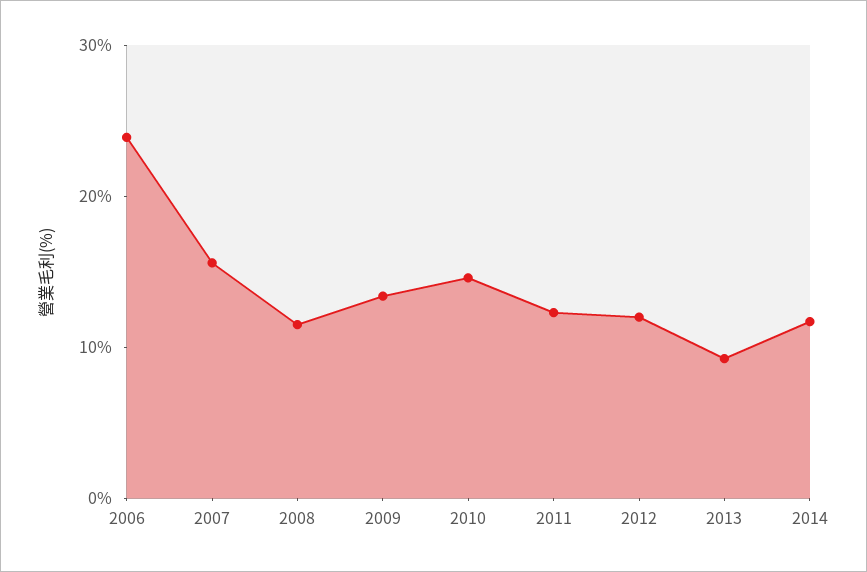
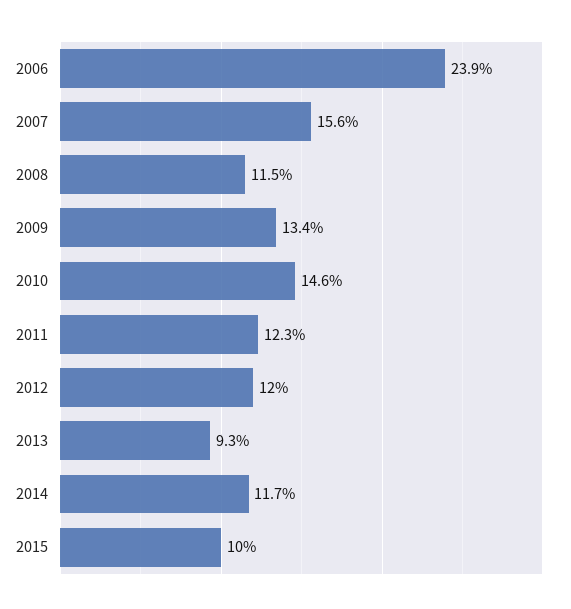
2015: none -> 10

